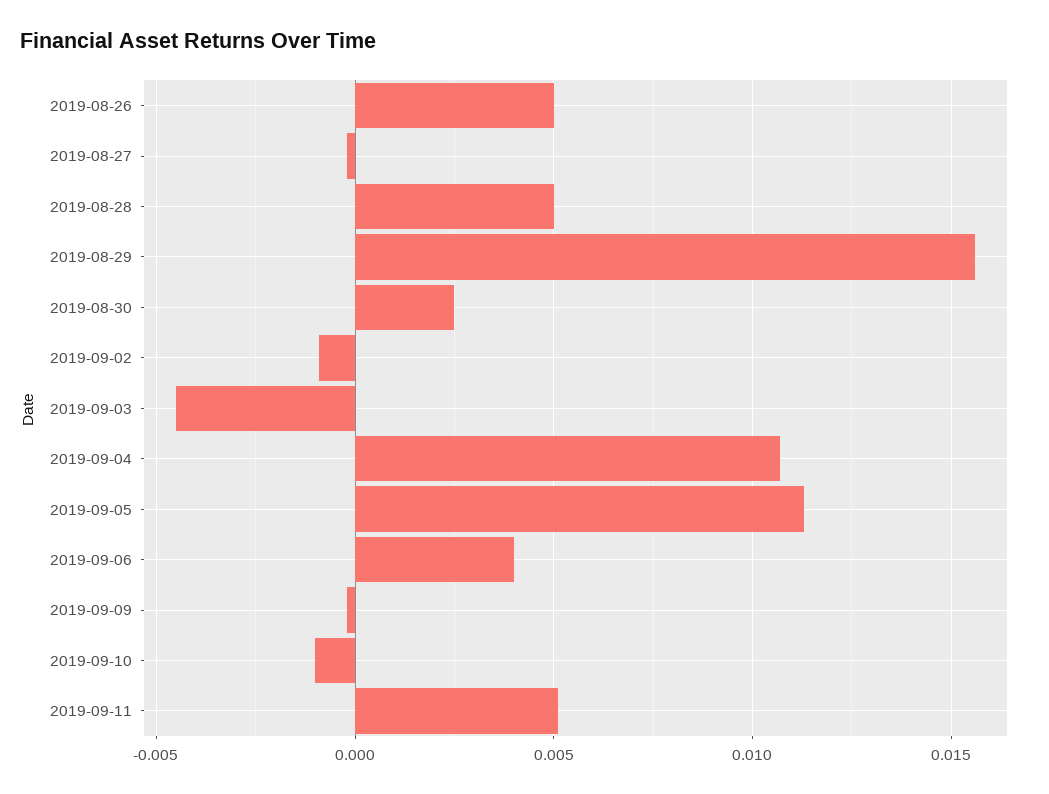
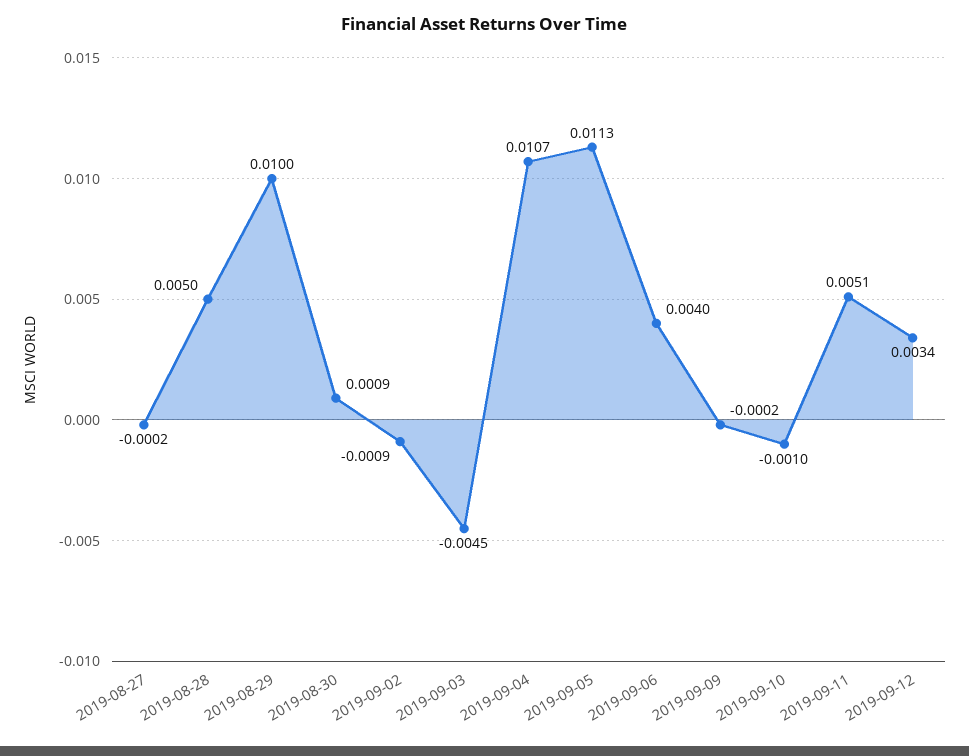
2019-08-26: 0.005 -> none
2019-08-29: 0.0155 -> 0.01
2019-08-30: 0.0025 -> 0.0009
2019-09-12: none -> 0.0034

